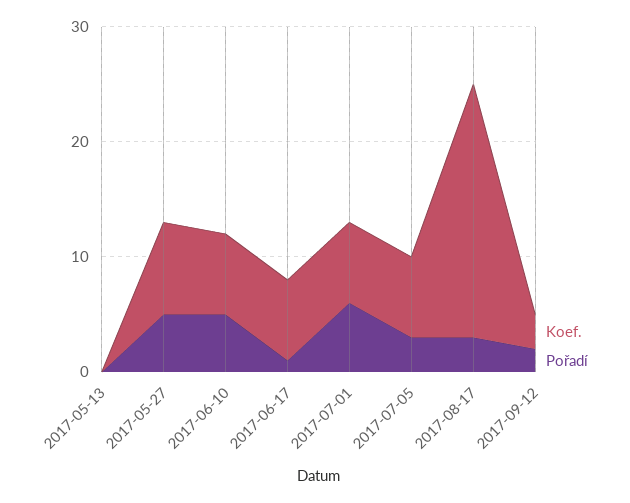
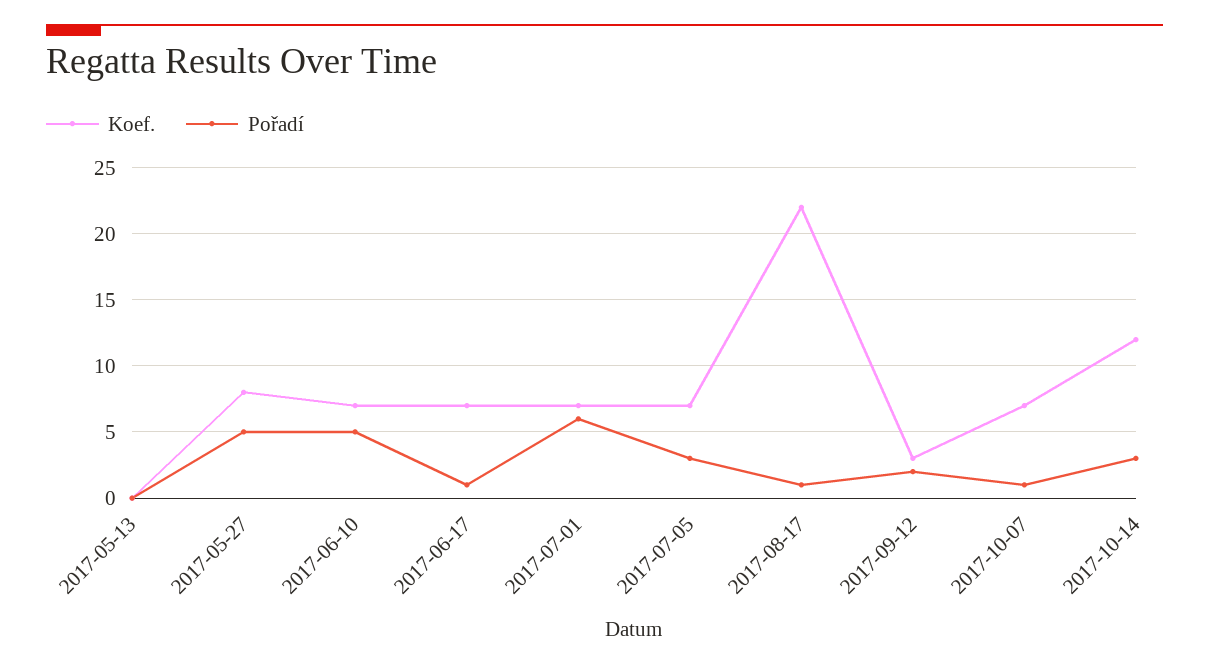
Pořadí, 2017-08-17: 3 -> 1
Koef., 2017-10-07: none -> 7
Pořadí, 2017-10-07: none -> 1
Koef., 2017-10-14: none -> 12
Pořadí, 2017-10-14: none -> 3

